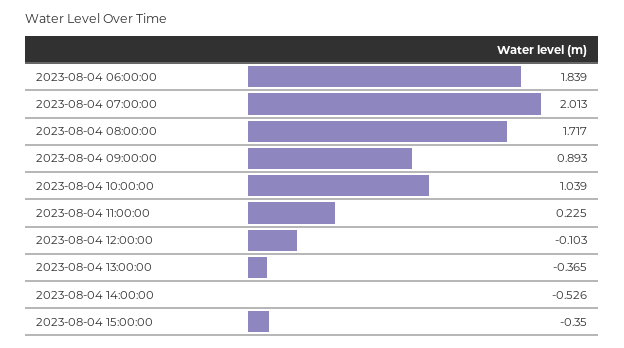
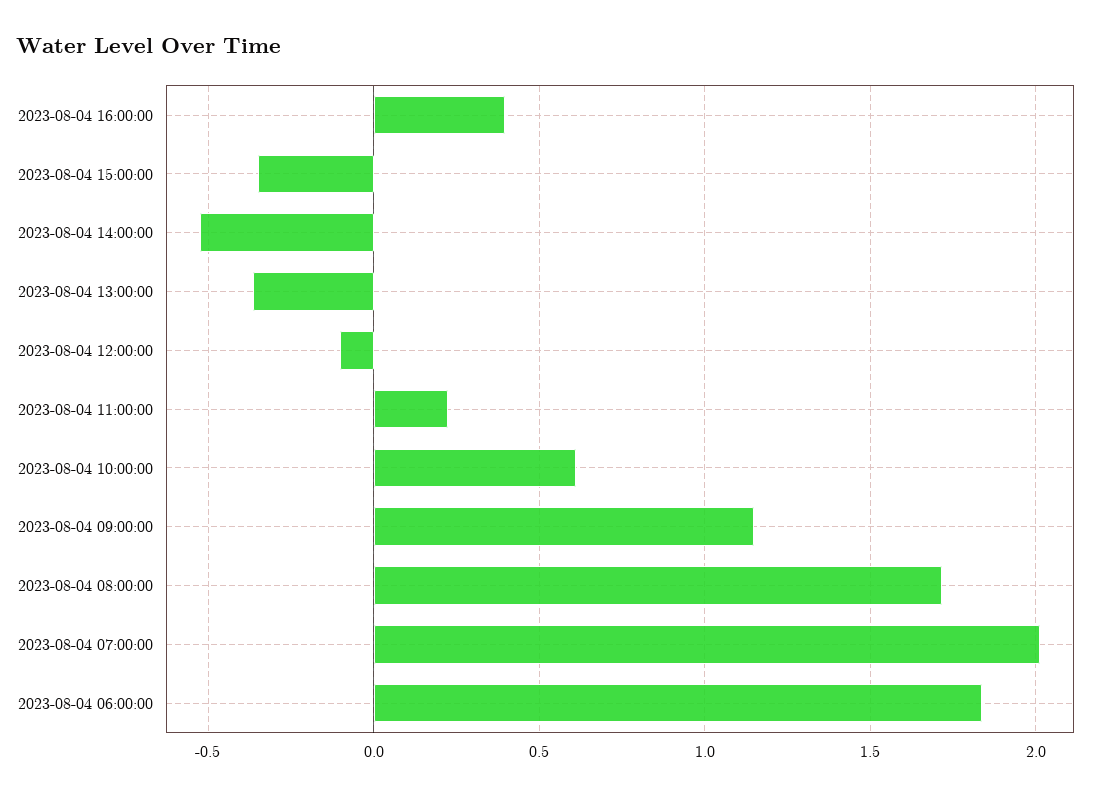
2023-08-04 09:00:00: 0.893 -> 1.15
2023-08-04 10:00:00: 1.039 -> 0.6
2023-08-04 16:00:00: none -> 0.4

